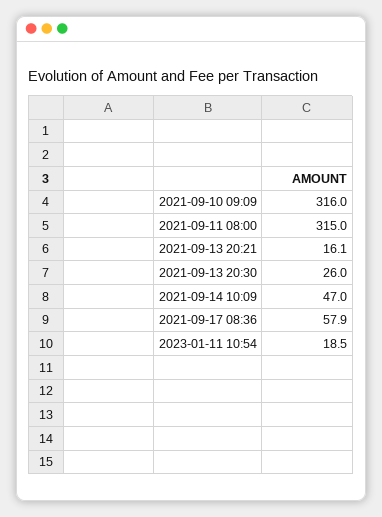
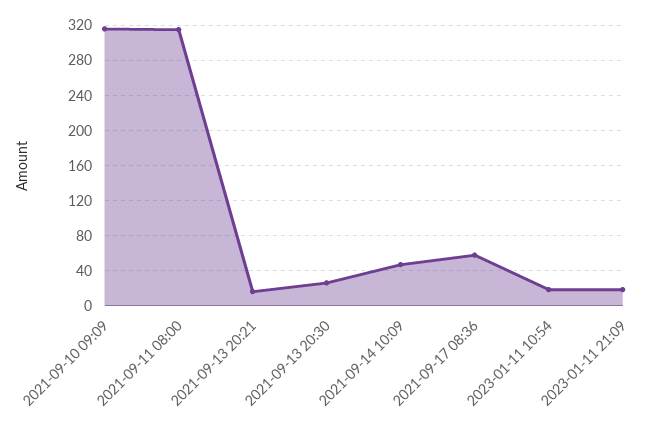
2023-01-11 21:09: none -> 20

